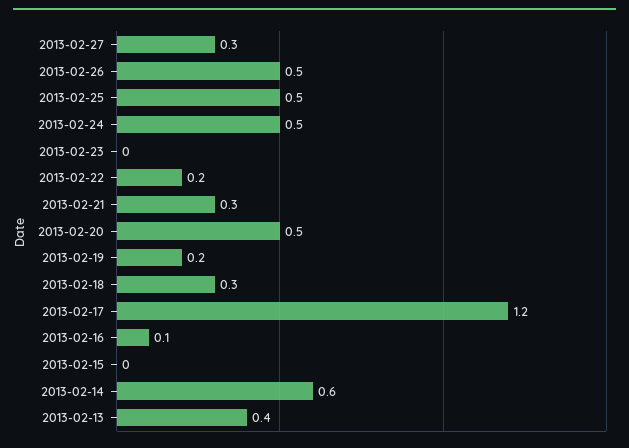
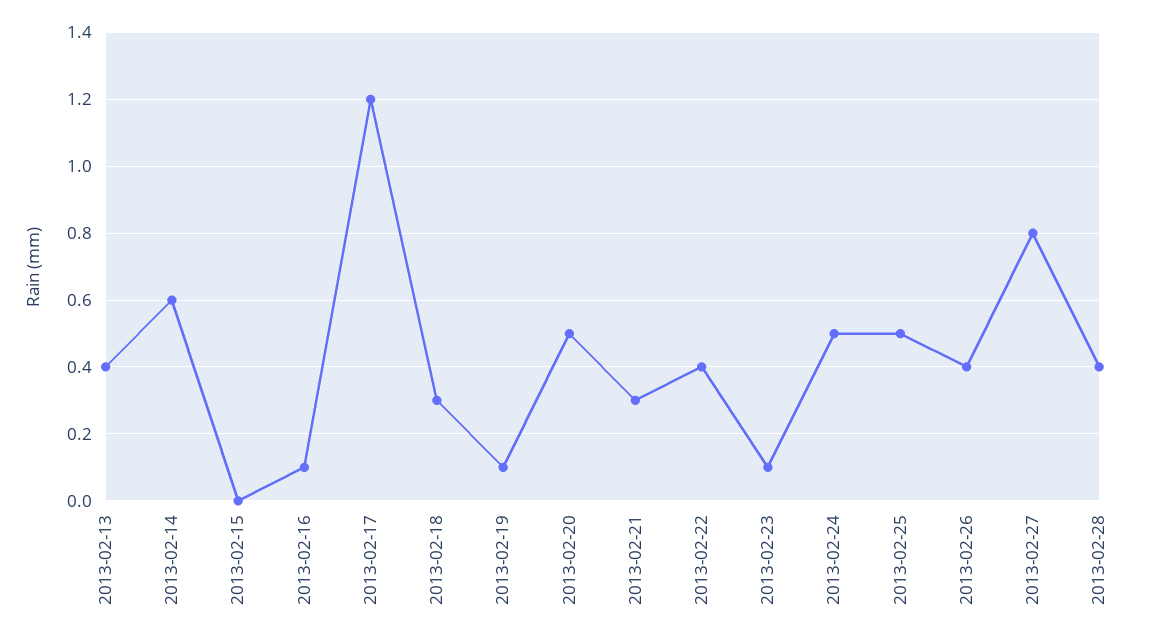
2013-02-27: 0.3 -> 0.8
2013-02-26: 0.5 -> 0.4
2013-02-23: 0 -> 0.1
2013-02-22: 0.2 -> 0.4
2013-02-19: 0.2 -> 0.1
2013-02-28: none -> 0.4

